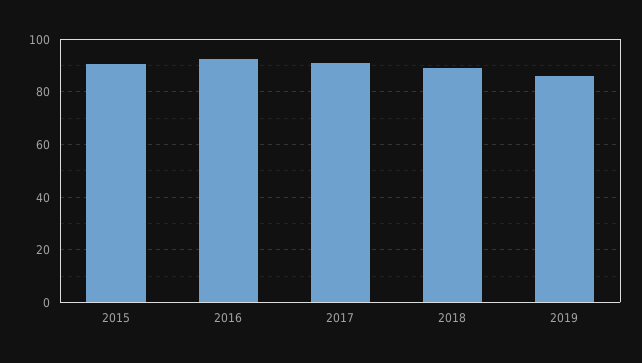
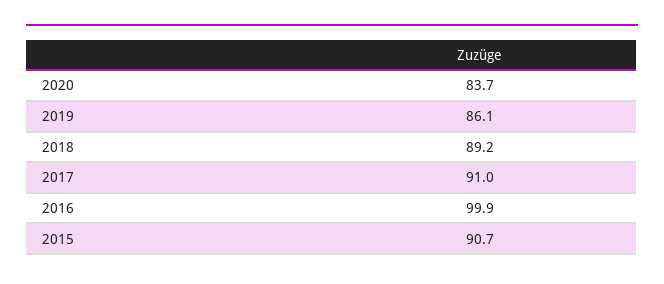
2016: 92.5 -> 99.9
2020: none -> 83.7

